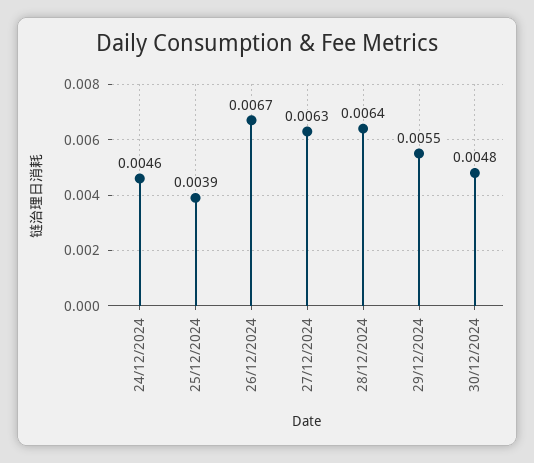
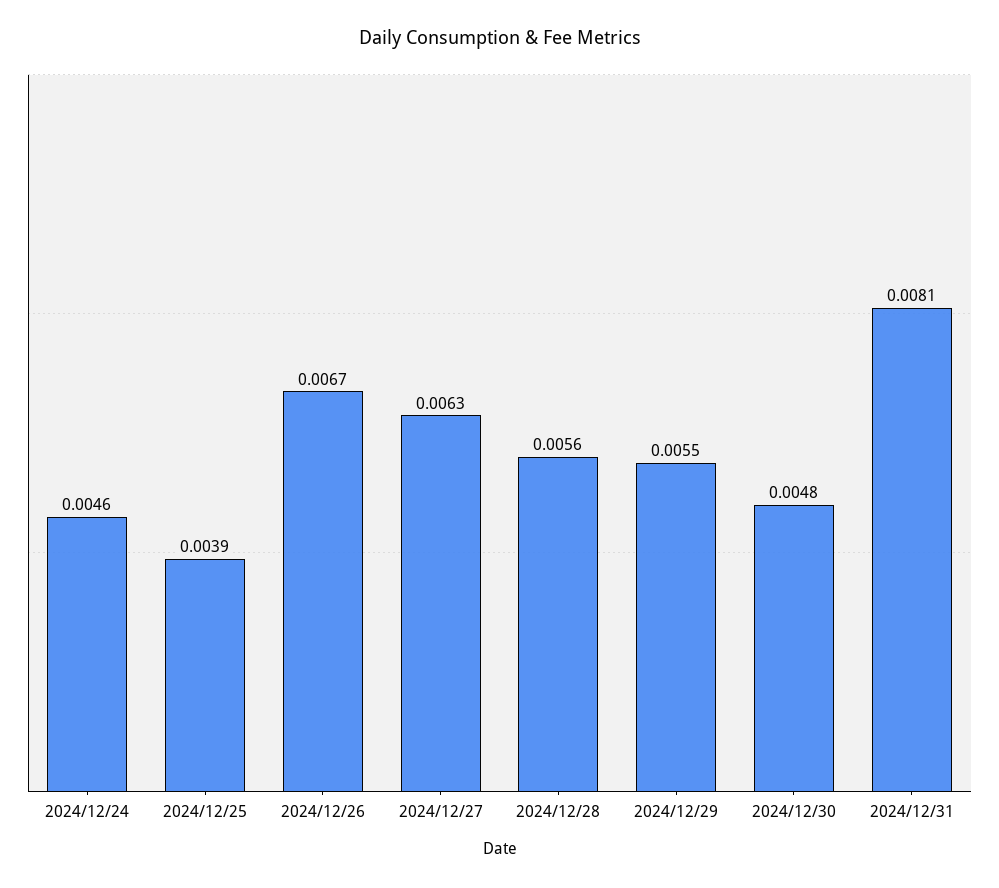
28/12/2024: 0.0064 -> 0.0056
2024/12/31: none -> 0.0081

